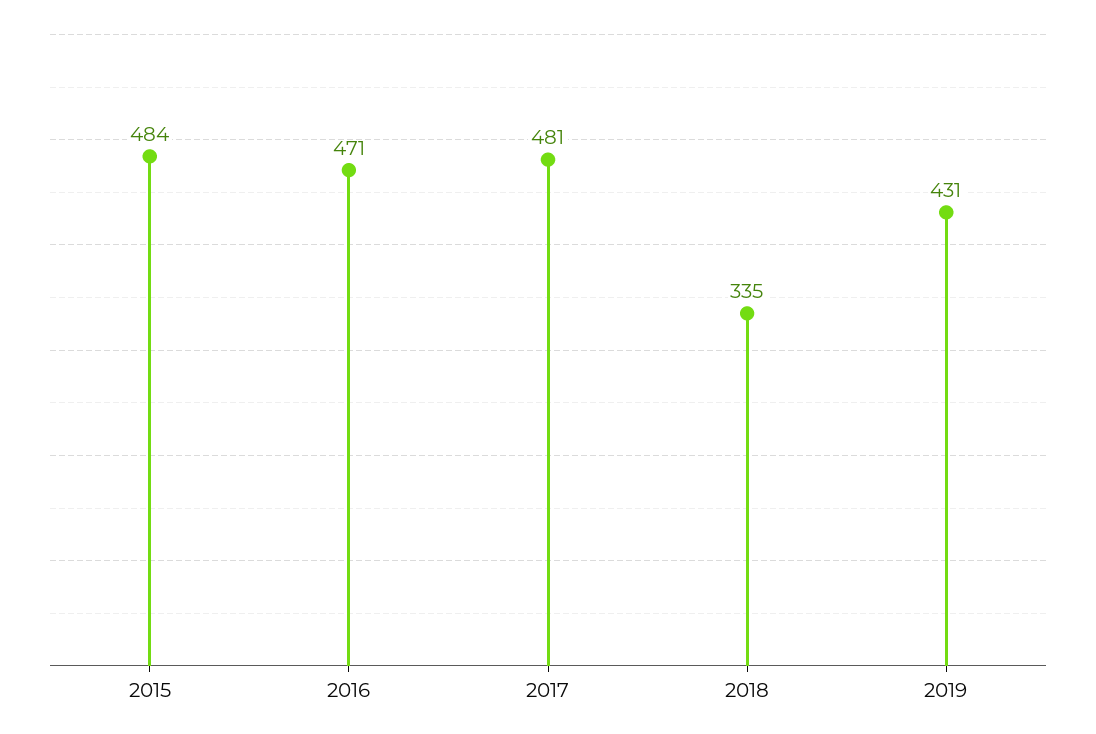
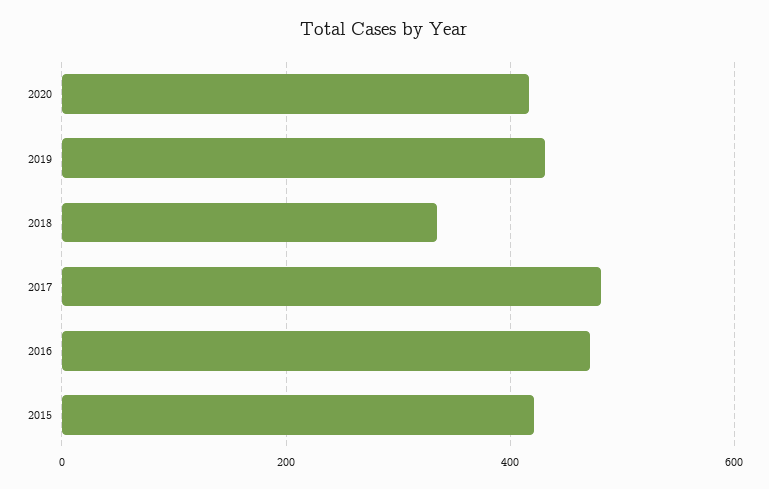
2015: 484 -> 420
2020: none -> 420

